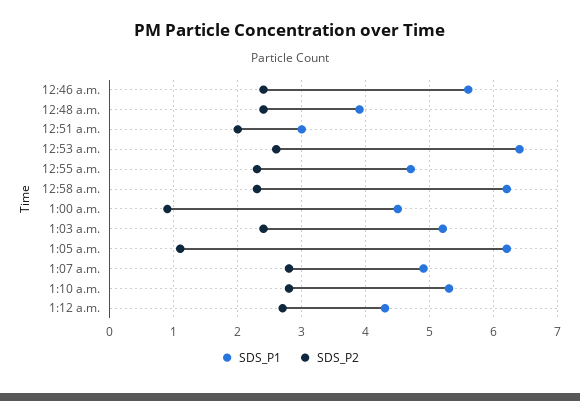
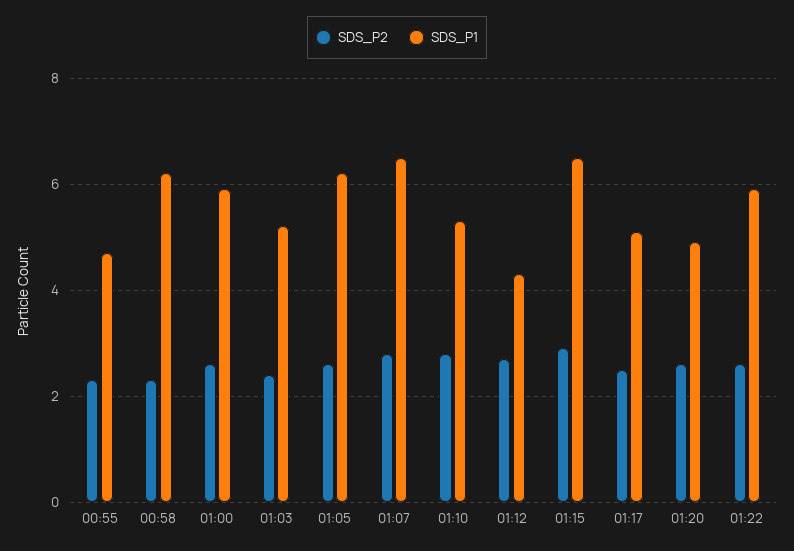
SDS_P1, 12:46 a.m.: 5.6 -> none
SDS_P2, 12:46 a.m.: 2.4 -> none
SDS_P1, 12:48 a.m.: 3.9 -> none
SDS_P2, 12:48 a.m.: 2.4 -> none
SDS_P1, 12:51 a.m.: 3 -> none
SDS_P2, 12:51 a.m.: 2 -> none
SDS_P1, 12:53 a.m.: 6.4 -> none
SDS_P2, 12:53 a.m.: 2.6 -> none
SDS_P1, 1:00 a.m.: 4.5 -> 6
SDS_P2, 1:00 a.m.: 0.9 -> 2.5
SDS_P2, 1:05 a.m.: 1.1 -> 2.5
SDS_P1, 1:07 a.m.: 4.9 -> 6.5
SDS_P2, 01:15: none -> 3
SDS_P1, 01:15: none -> 6.5
SDS_P2, 01:17: none -> 2.5
SDS_P1, 01:17: none -> 5
SDS_P2, 01:20: none -> 2.5
SDS_P1, 01:20: none -> 5
SDS_P2, 01:22: none -> 2.5
SDS_P1, 01:22: none -> 6

